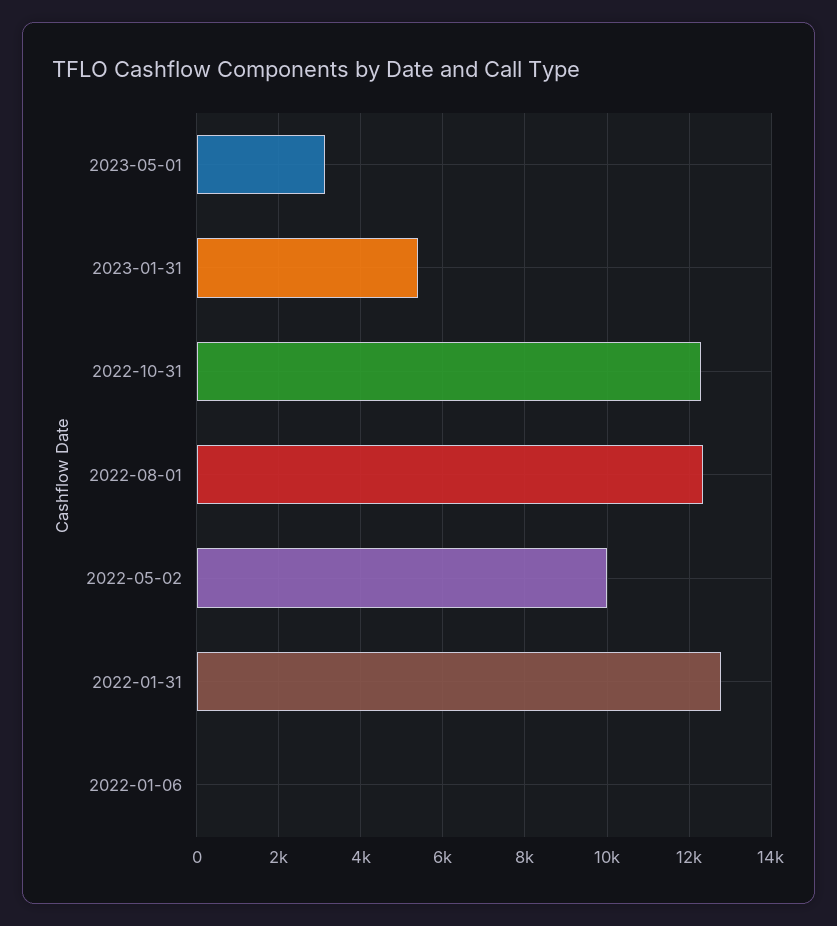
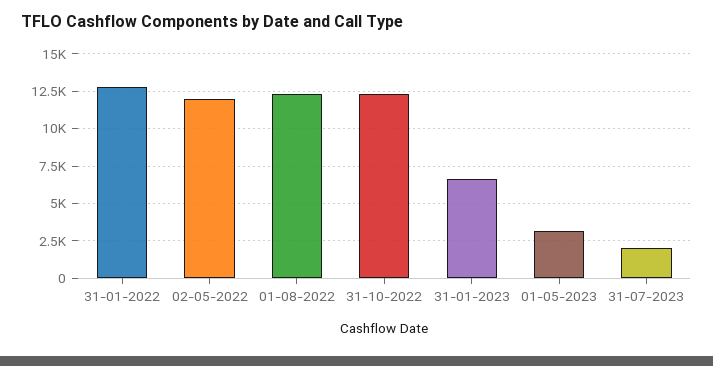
2023-01-31: 5400 -> 6500
2022-05-02: 10000 -> 12000
2022-01-06: 0 -> none
31-07-2023: none -> 2000

